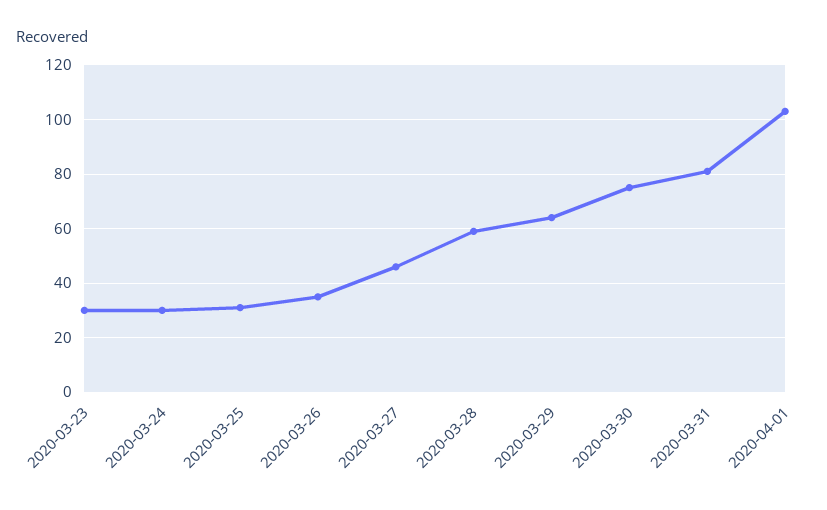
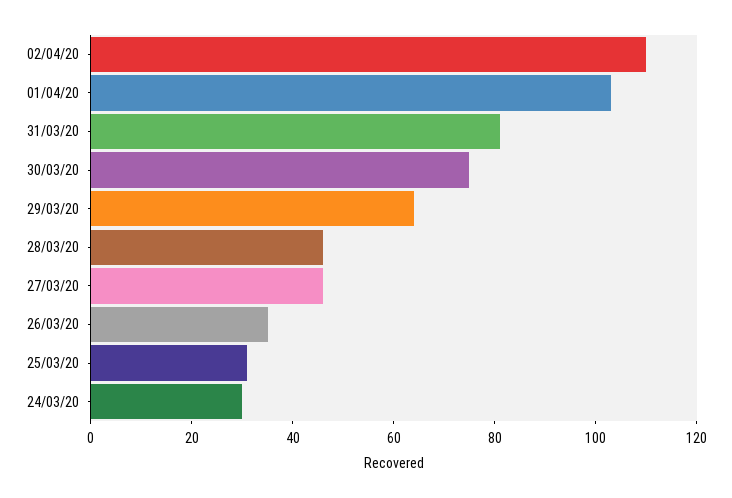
2020-03-23: 30 -> none
2020-03-28: 60 -> 45
02/04/20: none -> 110

